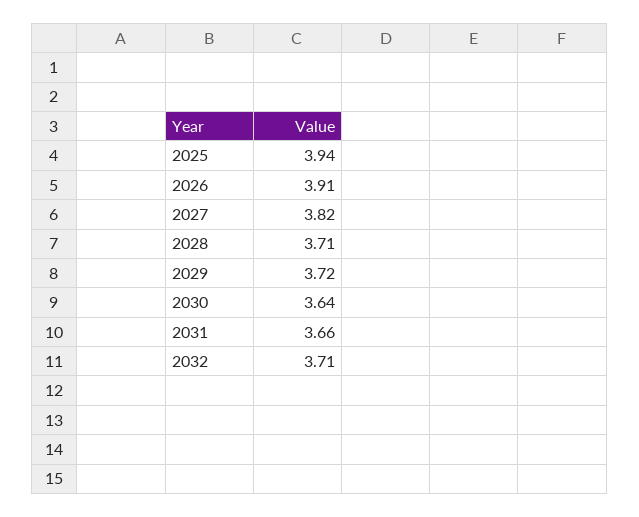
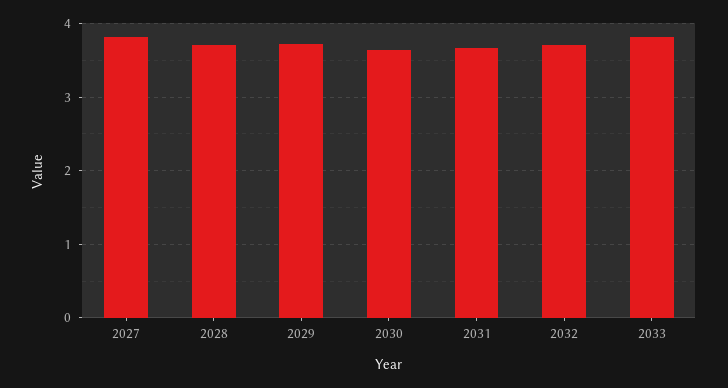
2025: 3.94 -> none
2026: 3.91 -> none
2033: none -> 3.8

